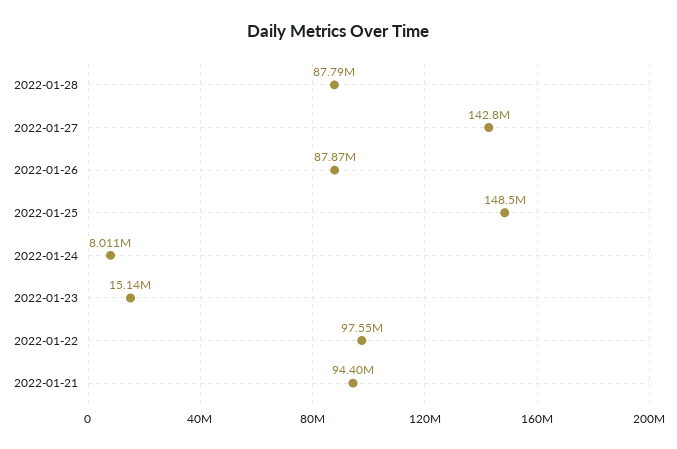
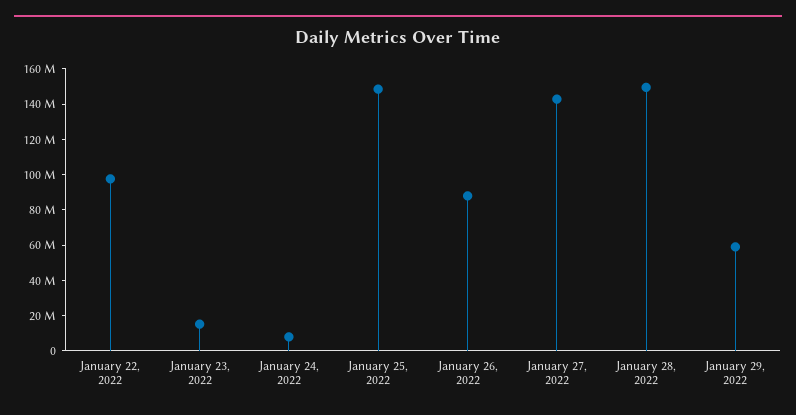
2022-01-28: 87790000 -> 150000000
2022-01-21: 94400000 -> none
January 29, 2022: none -> 60000000

